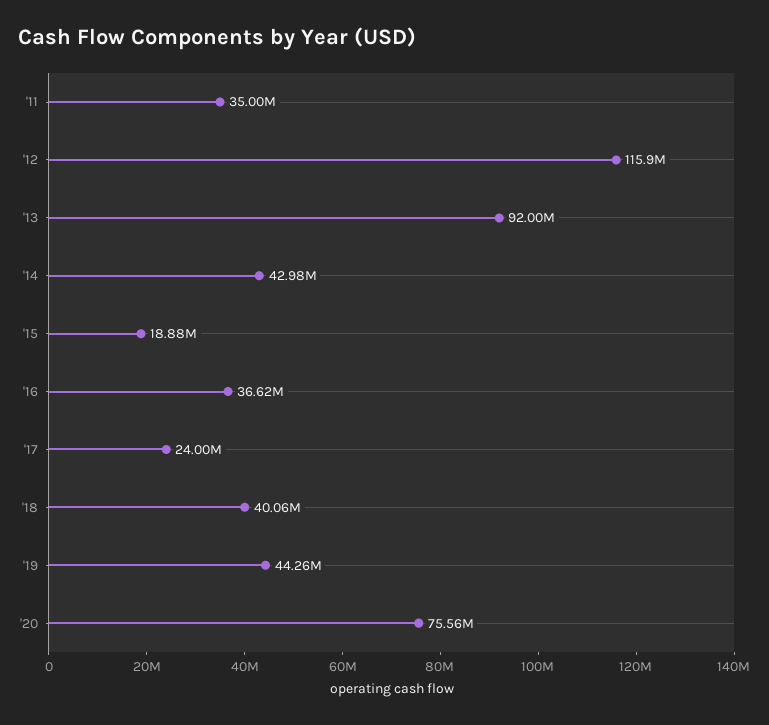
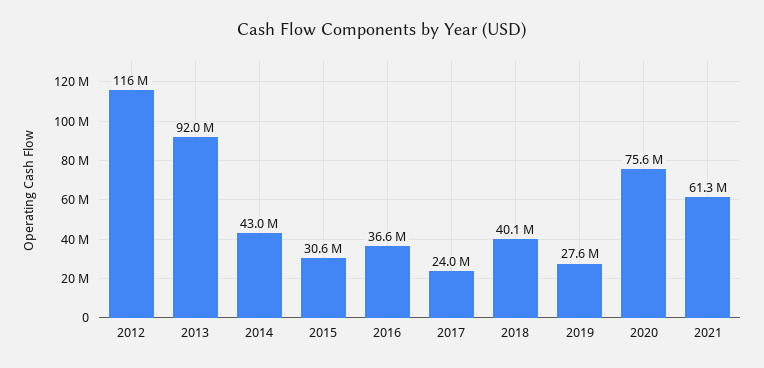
'11: 35000000 -> none
'15: 18880000 -> 30600000
'19: 44260000 -> 27600000
2021: none -> 61300000

